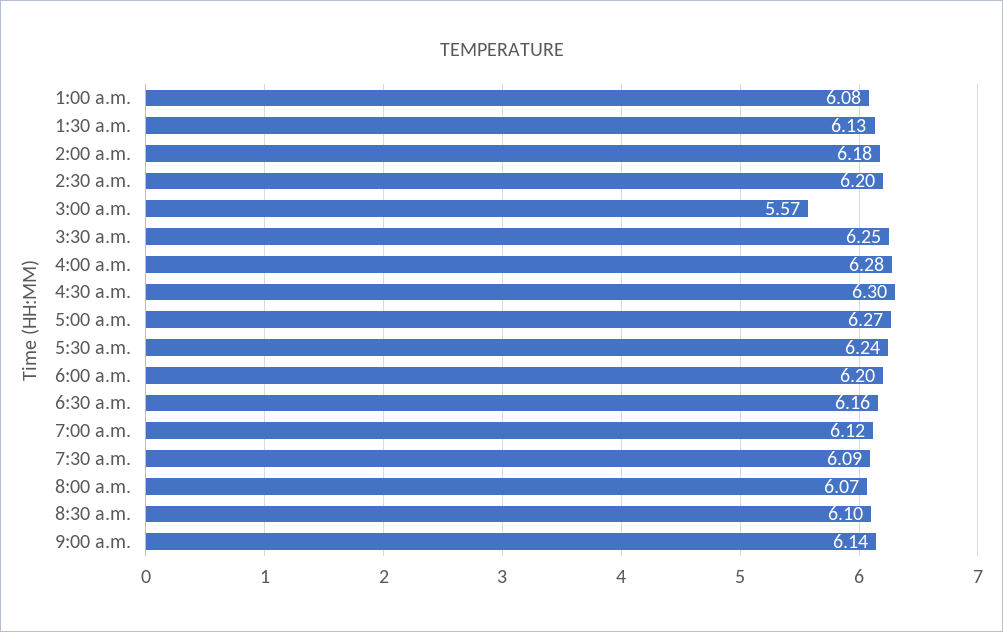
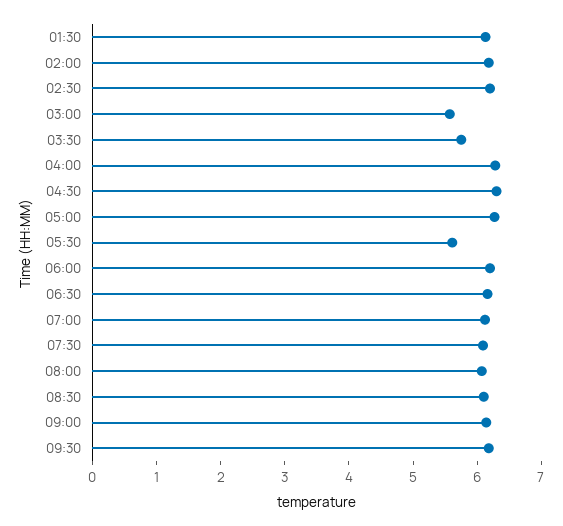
1:00 a.m.: 6.08 -> none
3:30 a.m.: 6.25 -> 5.8
5:30 a.m.: 6.24 -> 5.6
09:30: none -> 6.2

